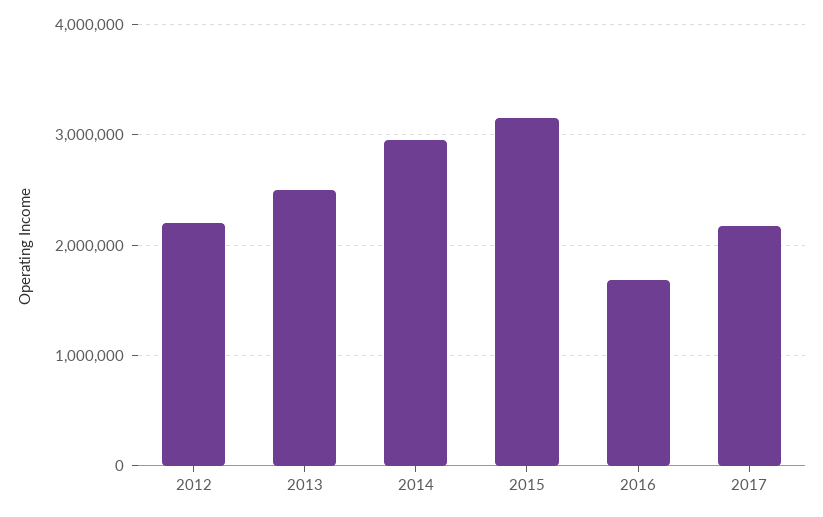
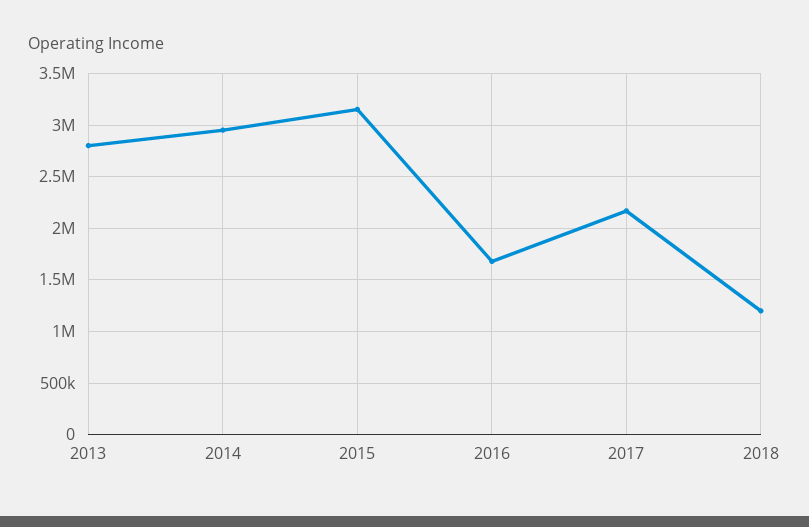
2012: 2200000 -> none
2013: 2500000 -> 2800000
2018: none -> 1200000

